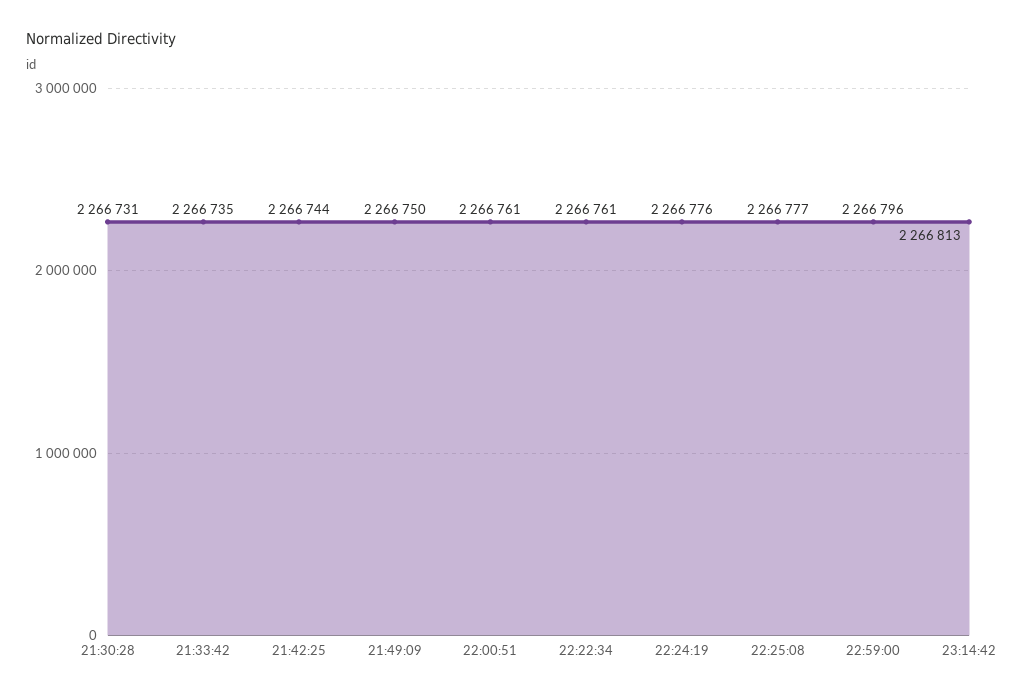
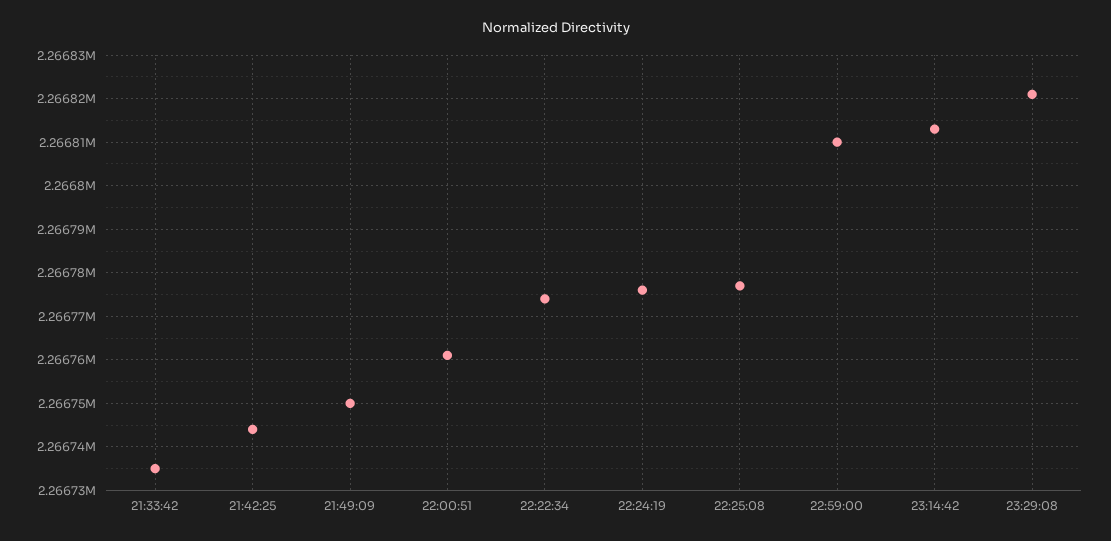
21:30:28: 2266731 -> none
22:22:34: 2266761 -> 2266775
22:59:00: 2266796 -> 2266810
23:29:08: none -> 2266820

